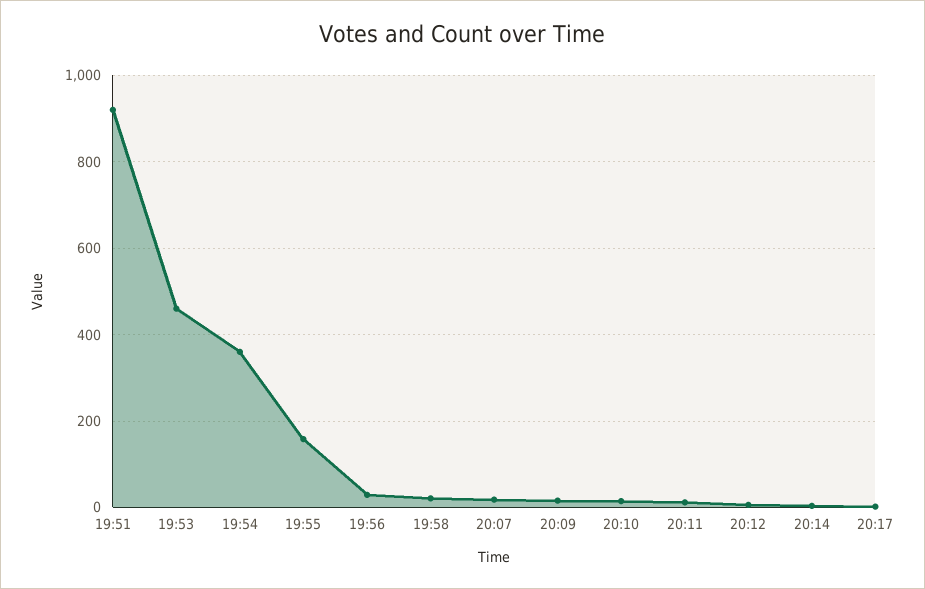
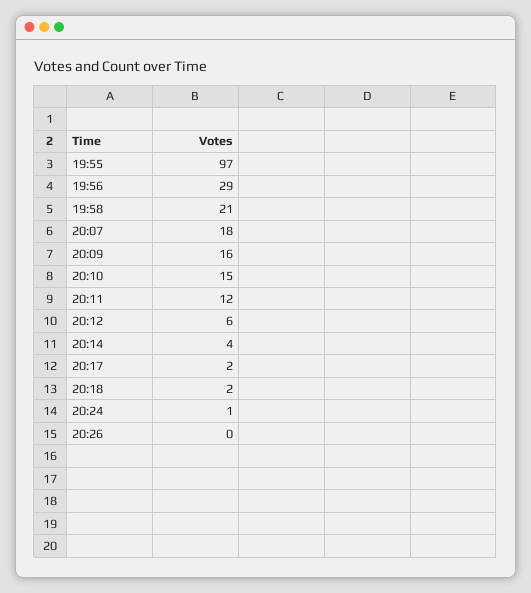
19:51: 920 -> none
19:53: 460 -> none
19:54: 360 -> none
19:55: 160 -> 97
20:18: none -> 2
20:24: none -> 1
20:26: none -> 0

